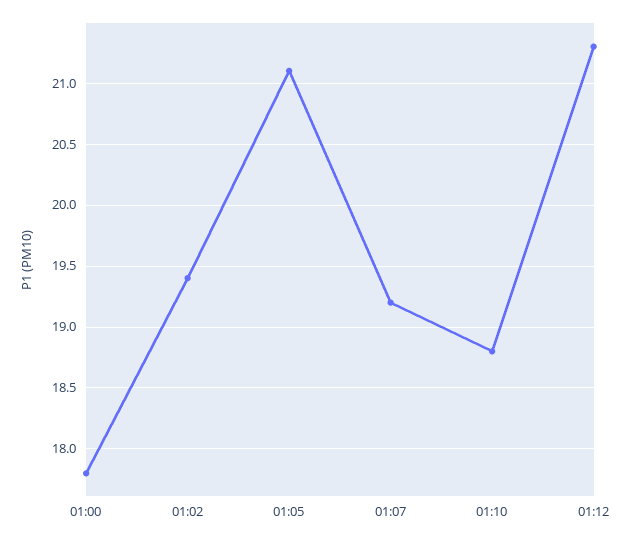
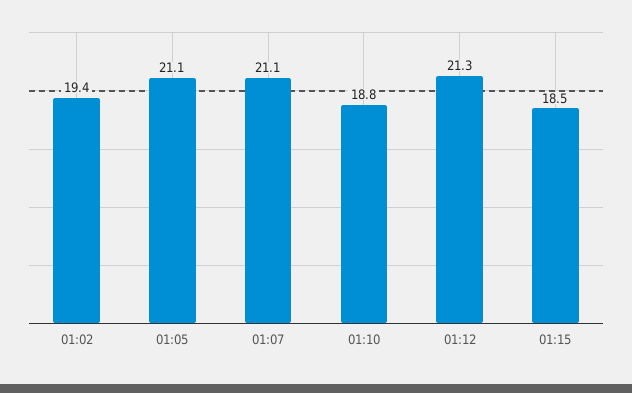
01:00: 17.8 -> none
01:07: 19.2 -> 21.1
01:15: none -> 18.5

